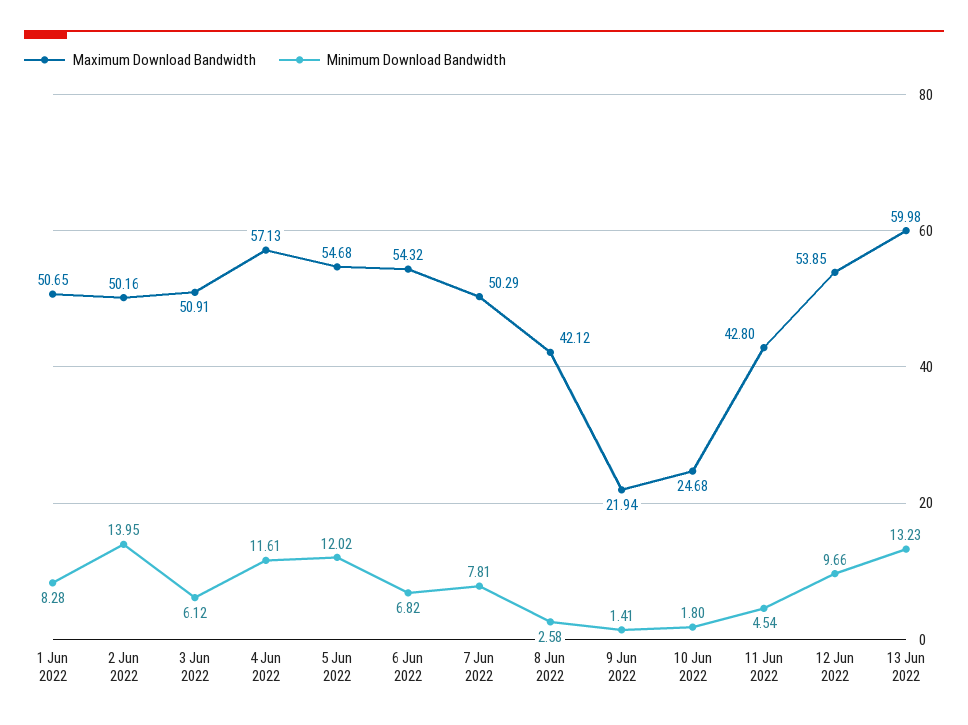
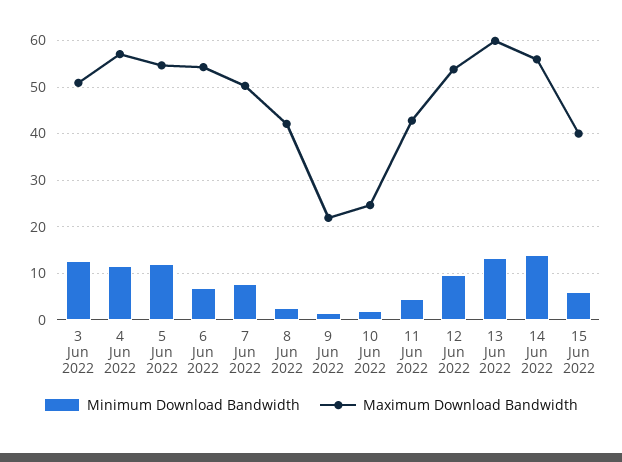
Maximum Download Bandwidth, 1 Jun 2022: 50.65 -> none
Minimum Download Bandwidth, 1 Jun 2022: 8.28 -> none
Maximum Download Bandwidth, 2 Jun 2022: 50.16 -> none
Minimum Download Bandwidth, 2 Jun 2022: 13.95 -> none
Minimum Download Bandwidth, 3 Jun 2022: 6.12 -> 12
Minimum Download Bandwidth, 14 Jun 2022: none -> 14
Maximum Download Bandwidth, 14 Jun 2022: none -> 56
Minimum Download Bandwidth, 15 Jun 2022: none -> 6
Maximum Download Bandwidth, 15 Jun 2022: none -> 40

